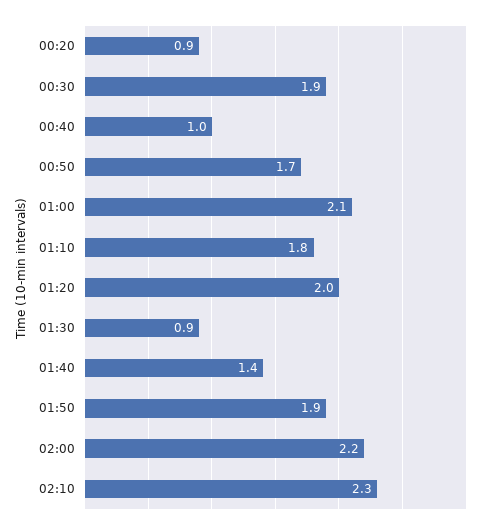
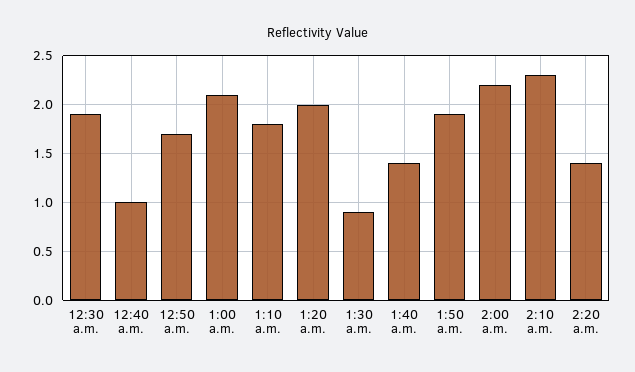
00:20: 0.9 -> none
2:20 a.m.: none -> 1.4

